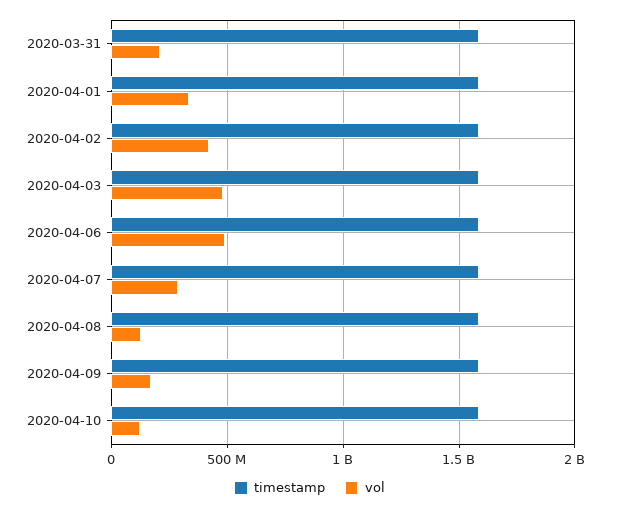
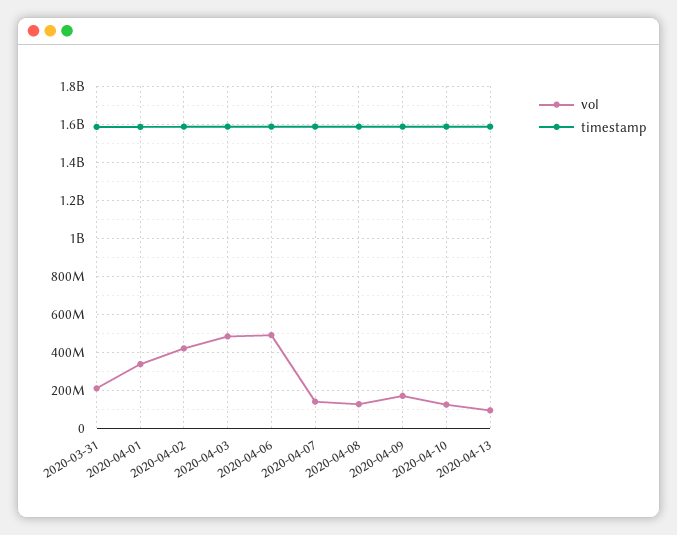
vol, 2020-04-07: 300000000 -> 150000000
vol, 2020-04-13: none -> 100000000
timestamp, 2020-04-13: none -> 1600000000

